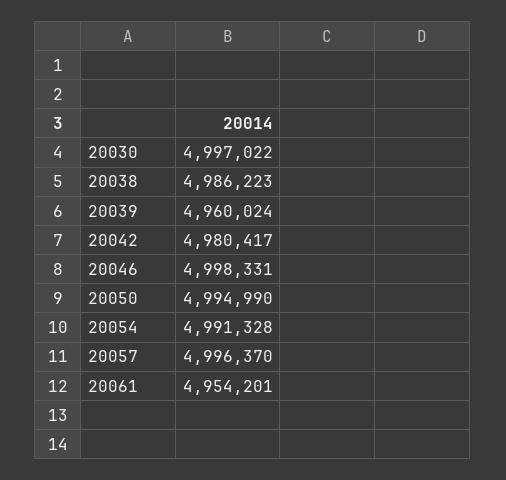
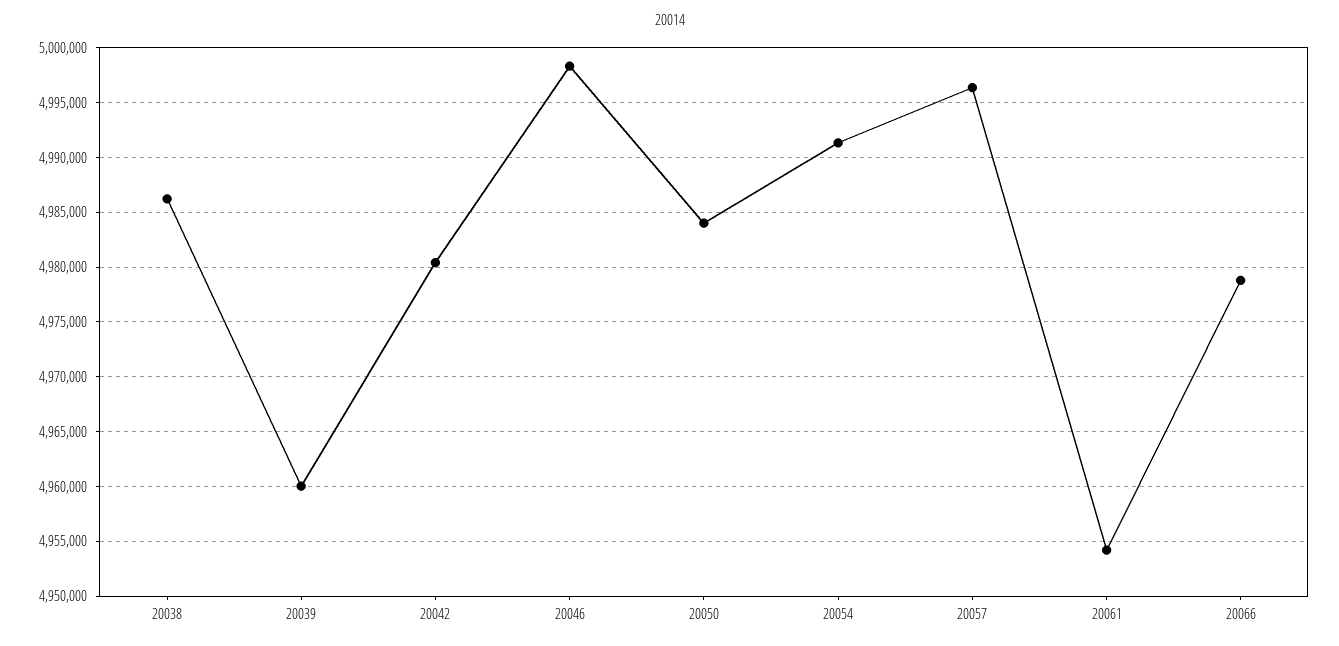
20030: 4997022 -> none
20050: 4994990 -> 4984000
20066: none -> 4979000

